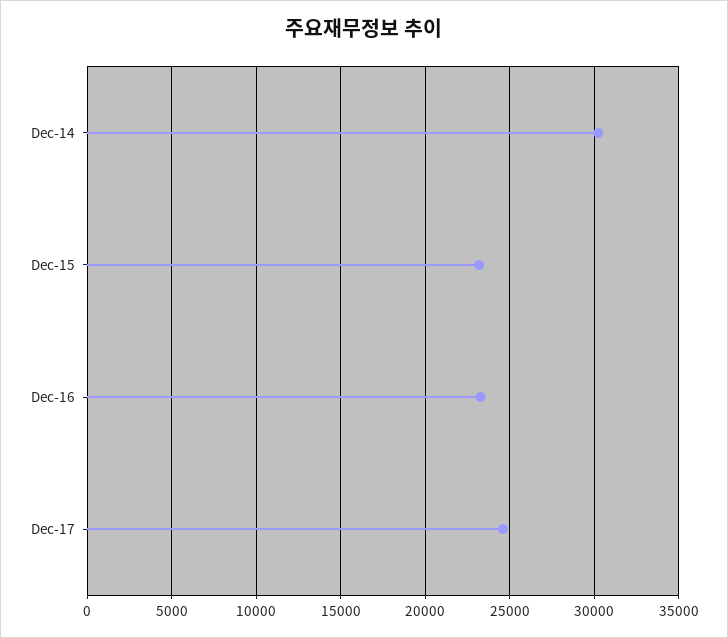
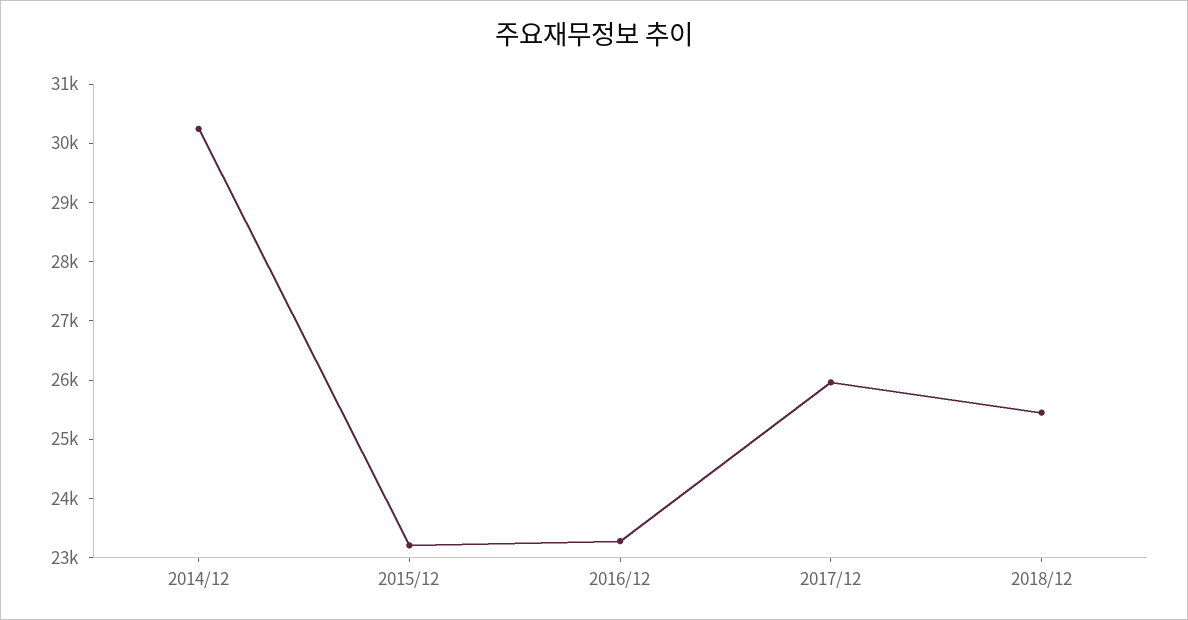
Dec-17: 24500 -> 26000
2018/12: none -> 25400

